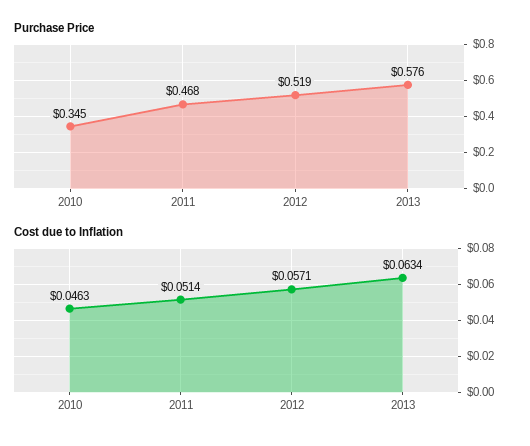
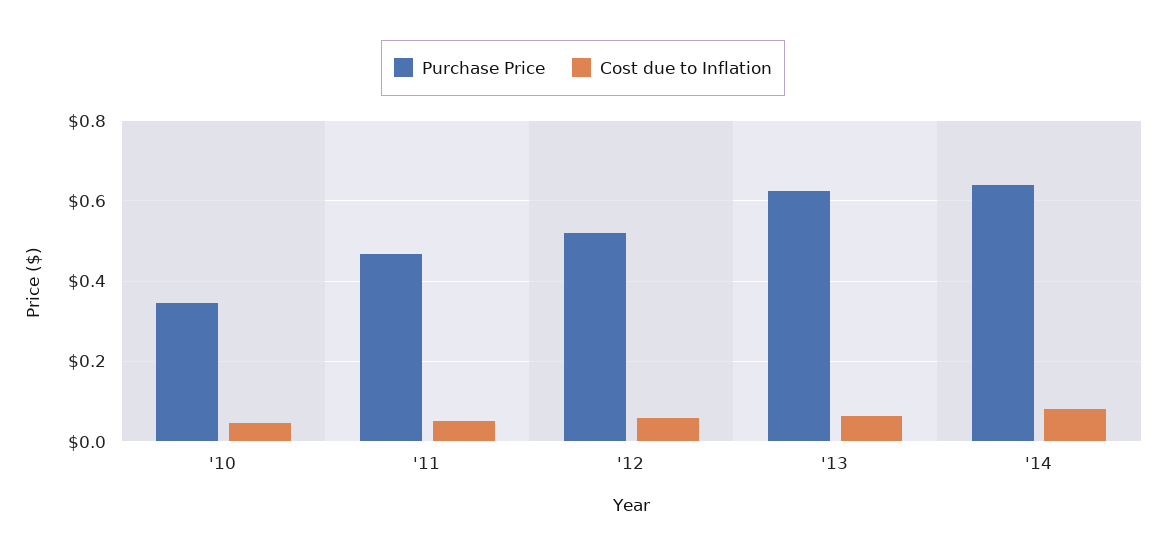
Purchase Price, 2013: 0.576 -> 0.62
Purchase Price, '14: none -> 0.64
Cost due to Inflation, '14: none -> 0.08

